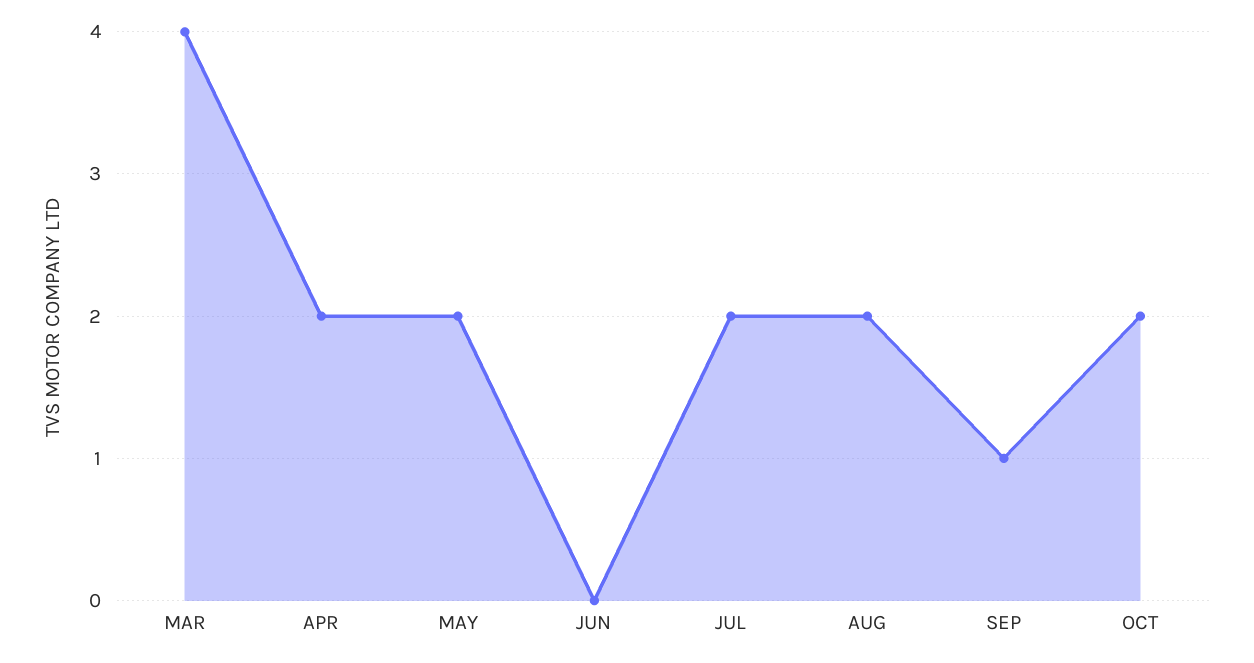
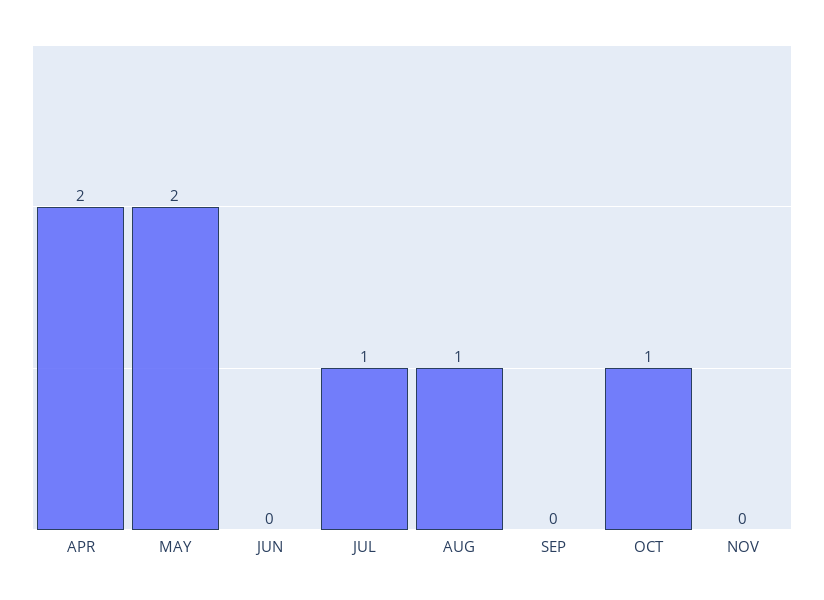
MAR: 4 -> none
JUL: 2 -> 1
AUG: 2 -> 1
SEP: 1 -> 0
OCT: 2 -> 1
NOV: none -> 0

